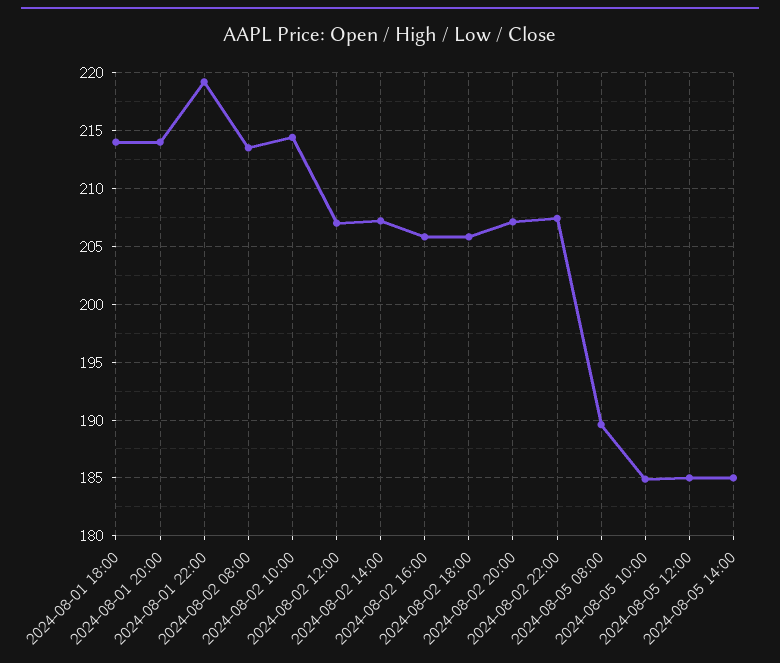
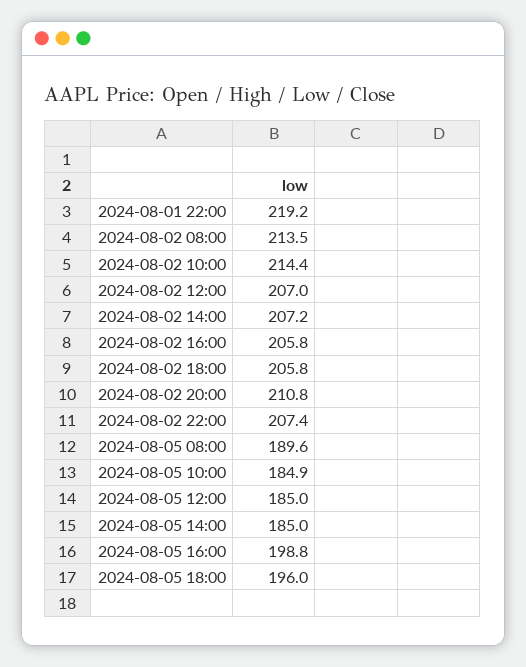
2024-08-01 18:00: 214 -> none
2024-08-01 20:00: 214 -> none
2024-08-02 20:00: 207 -> 210.8
2024-08-05 16:00: none -> 198.8
2024-08-05 18:00: none -> 196

